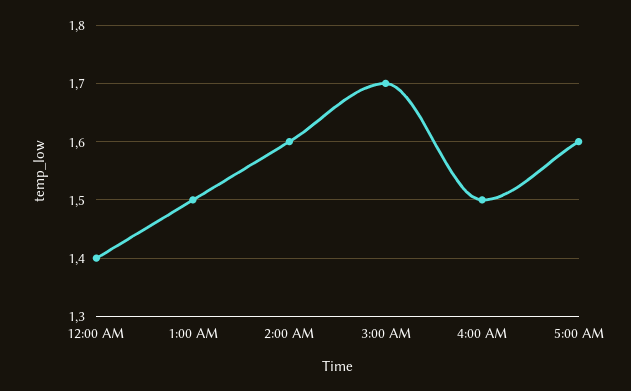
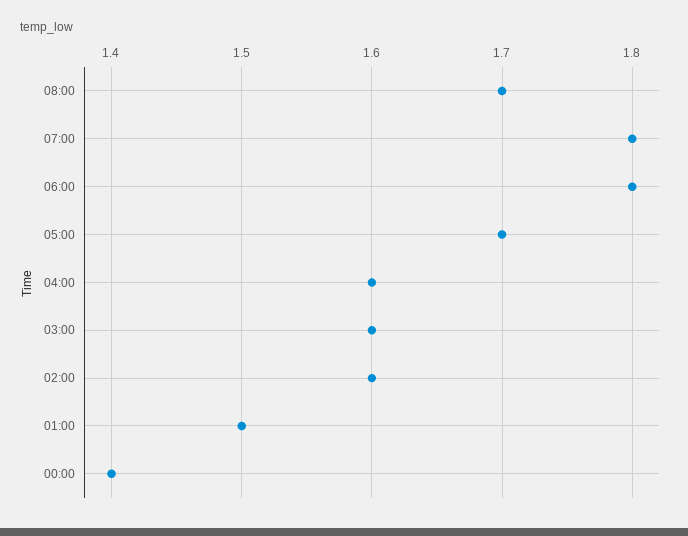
3:00 AM: 1.7 -> 1.6
4:00 AM: 1.5 -> 1.6
5:00 AM: 1.6 -> 1.7
08:00: none -> 1.7
07:00: none -> 1.8
06:00: none -> 1.8

